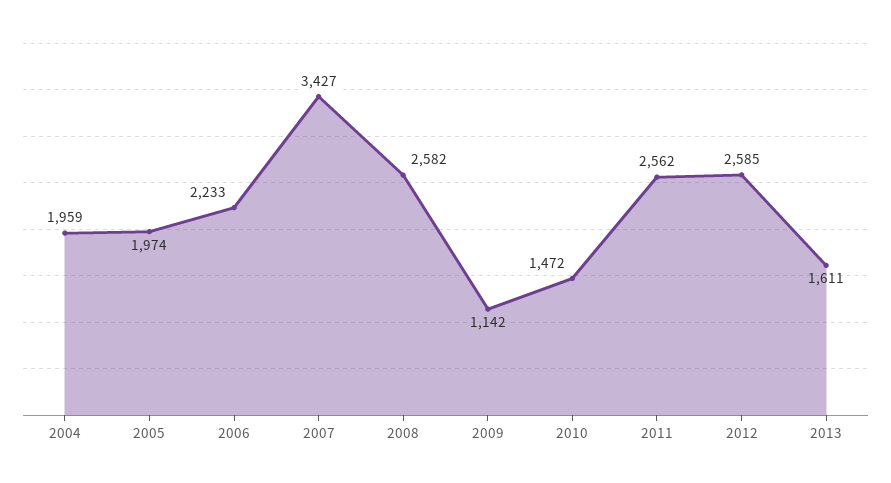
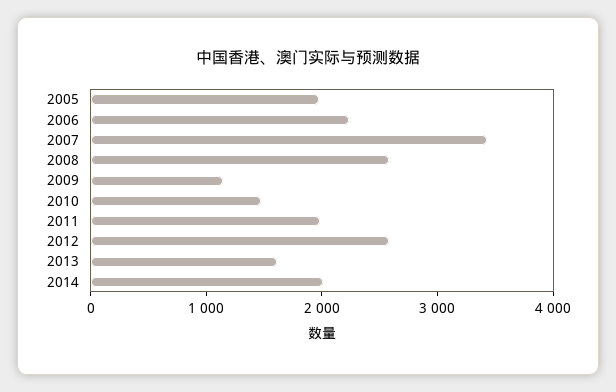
2004: 1959 -> none
2011: 2562 -> 2000
2014: none -> 2000

